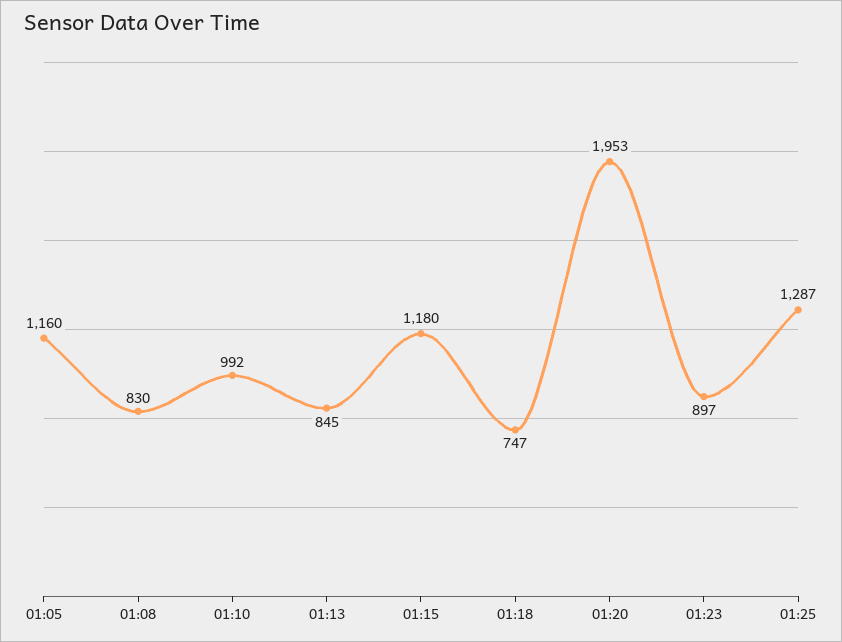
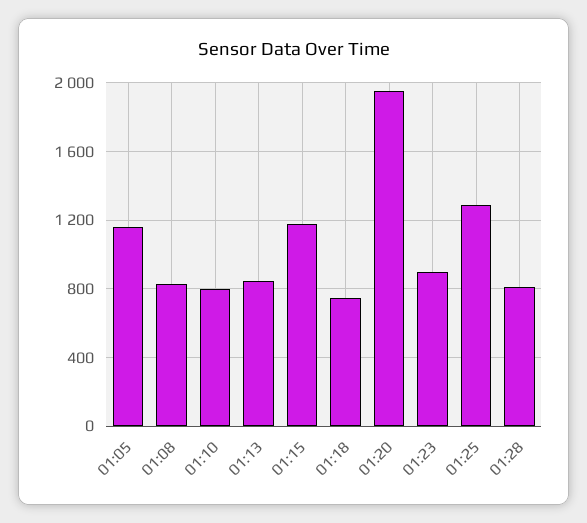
01:10: 992 -> 800
01:28: none -> 800

